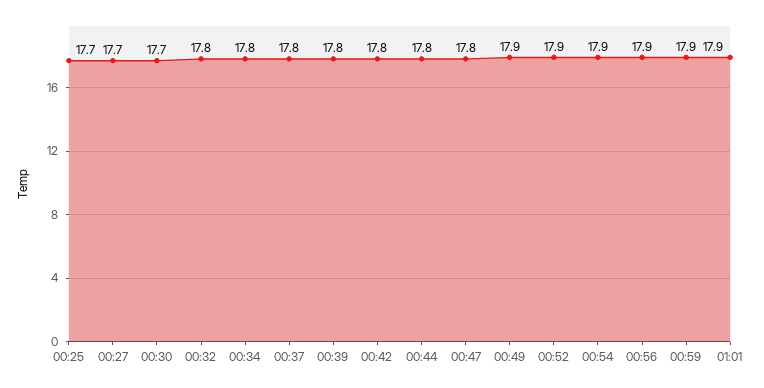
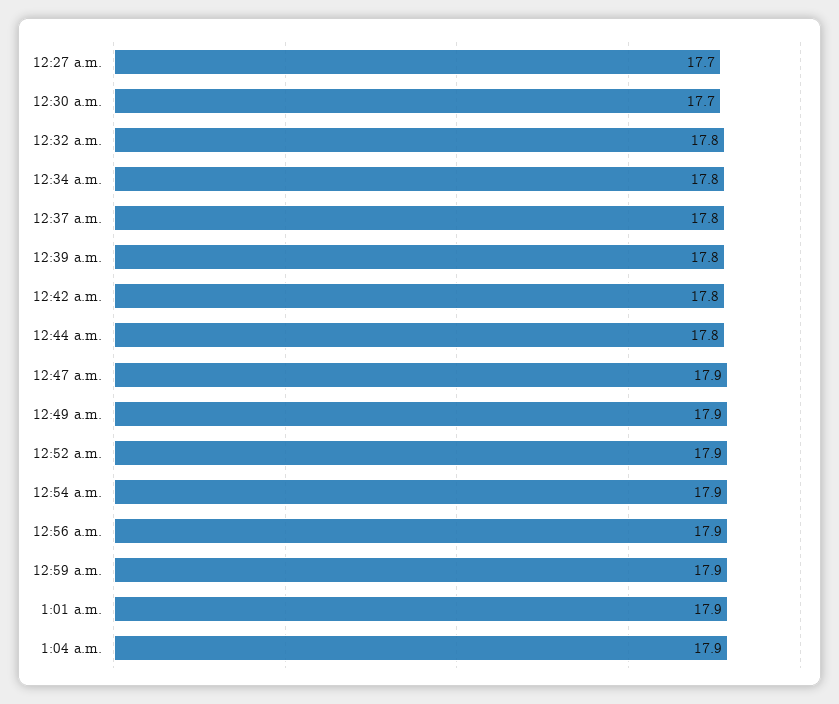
00:25: 17.7 -> none
00:47: 17.8 -> 17.9
1:04 a.m.: none -> 17.9

